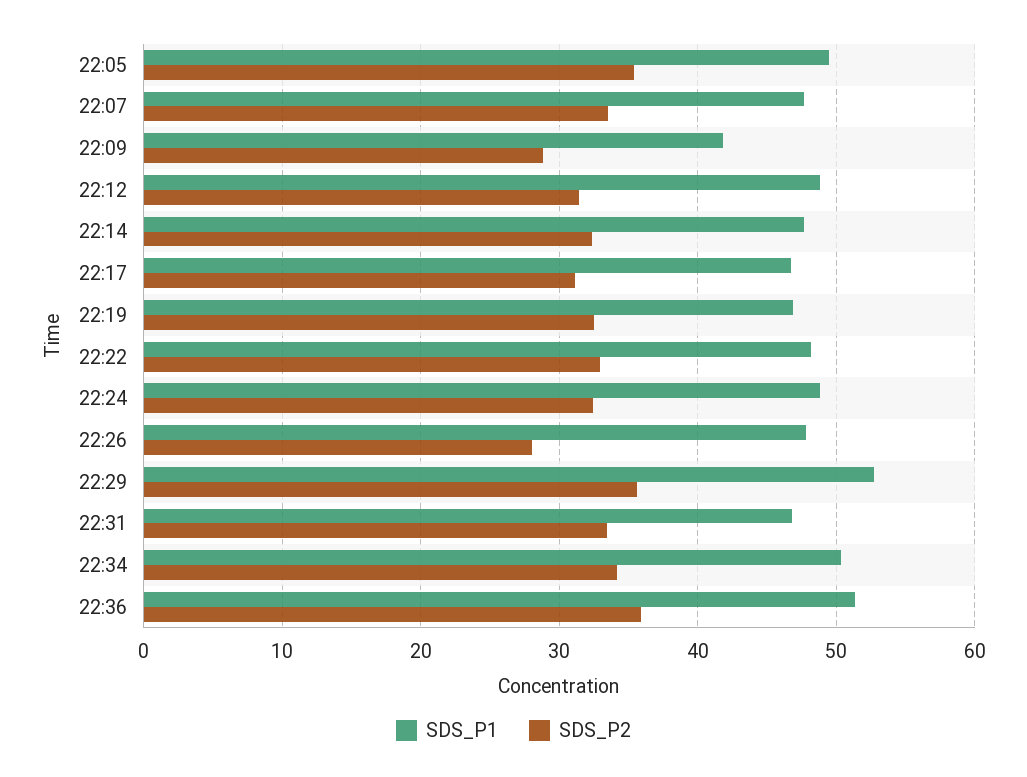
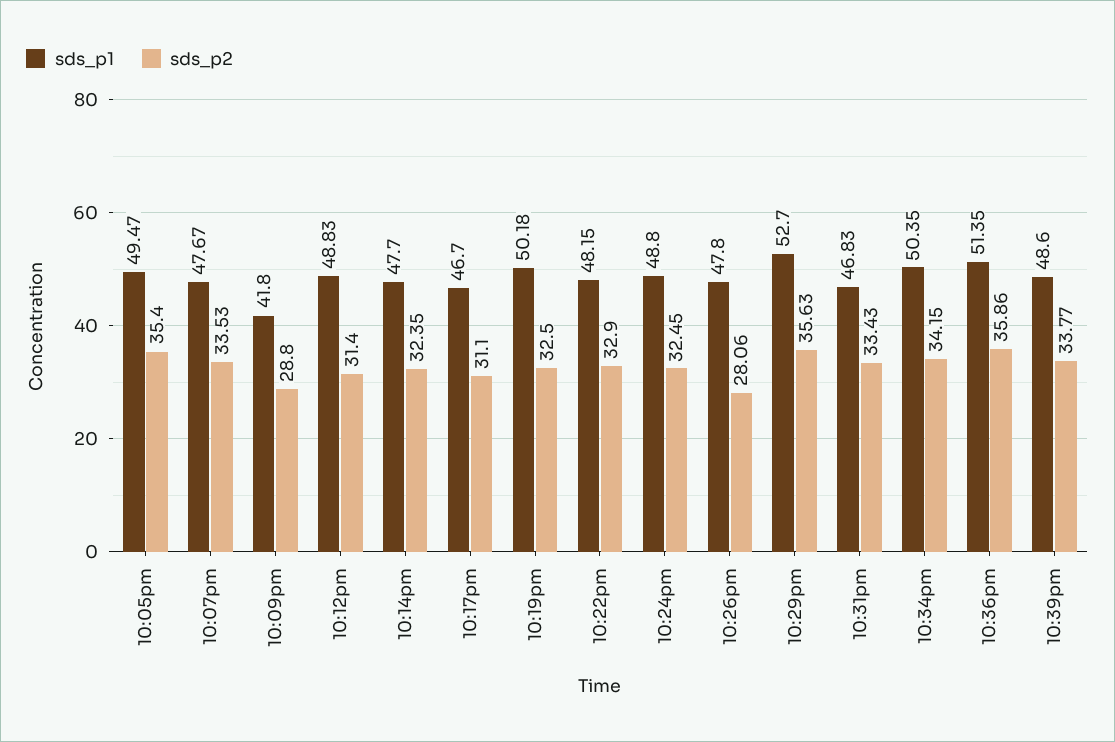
SDS_P1, 22:19: 47 -> 50.18
SDS_P1, 10:39pm: none -> 48.6
SDS_P2, 10:39pm: none -> 33.77

